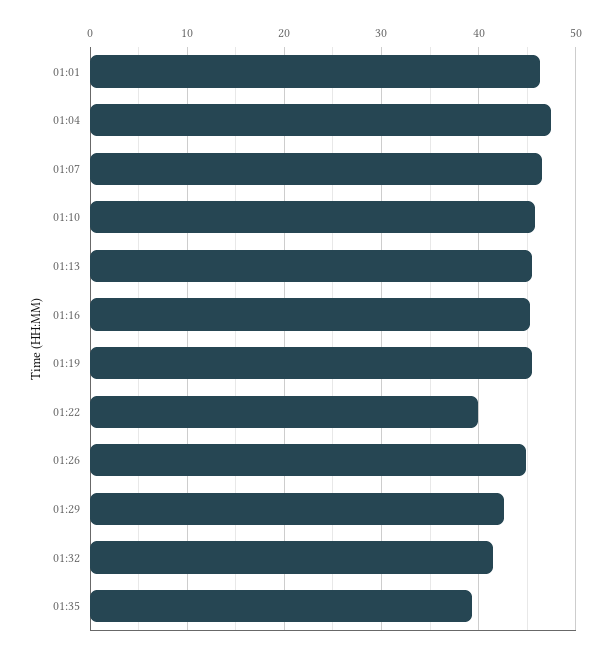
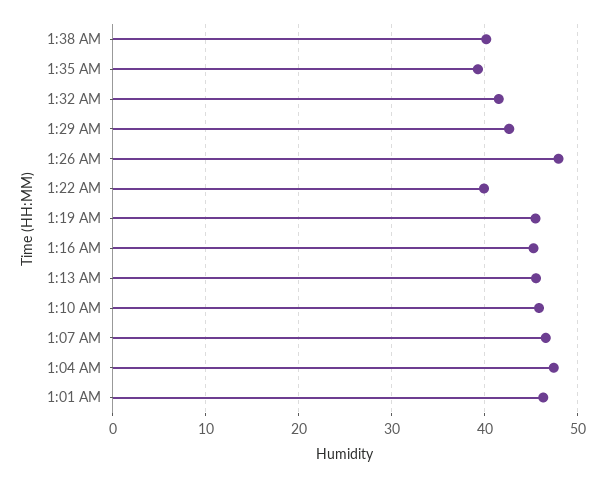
01:26: 45 -> 48
1:38 AM: none -> 40

